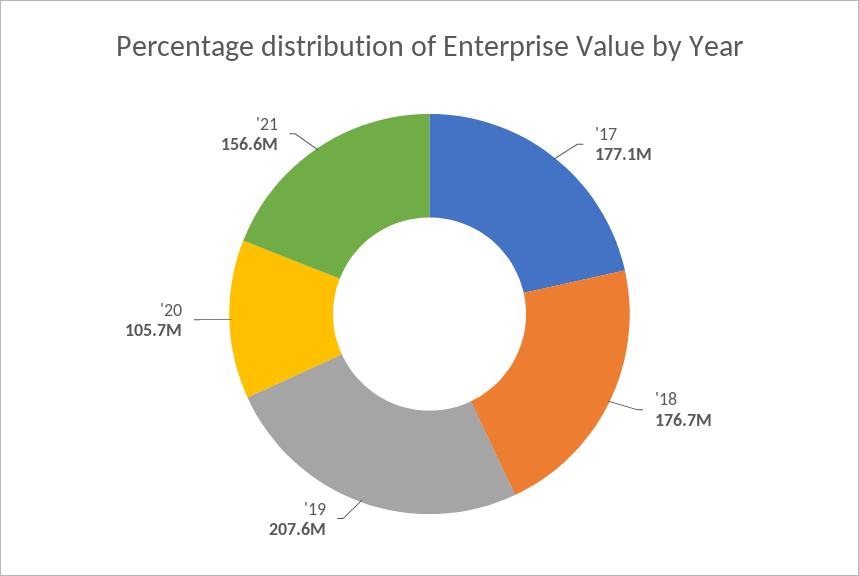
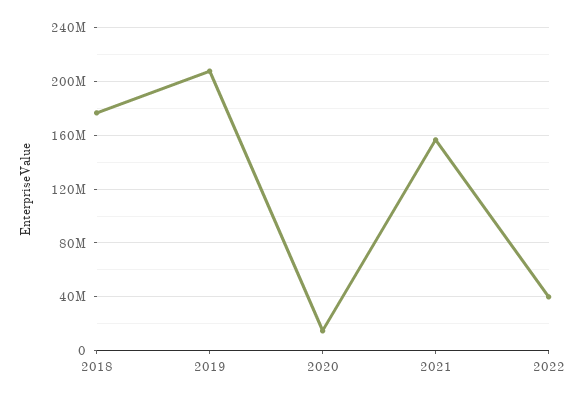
'17: 177100000 -> none
'20: 105700000 -> 15000000
2022: none -> 40000000

